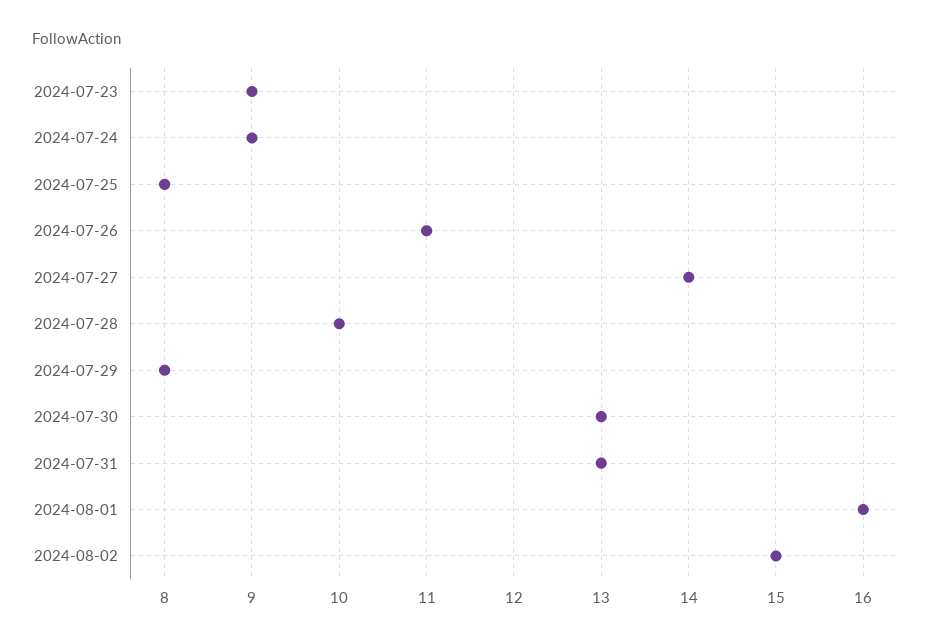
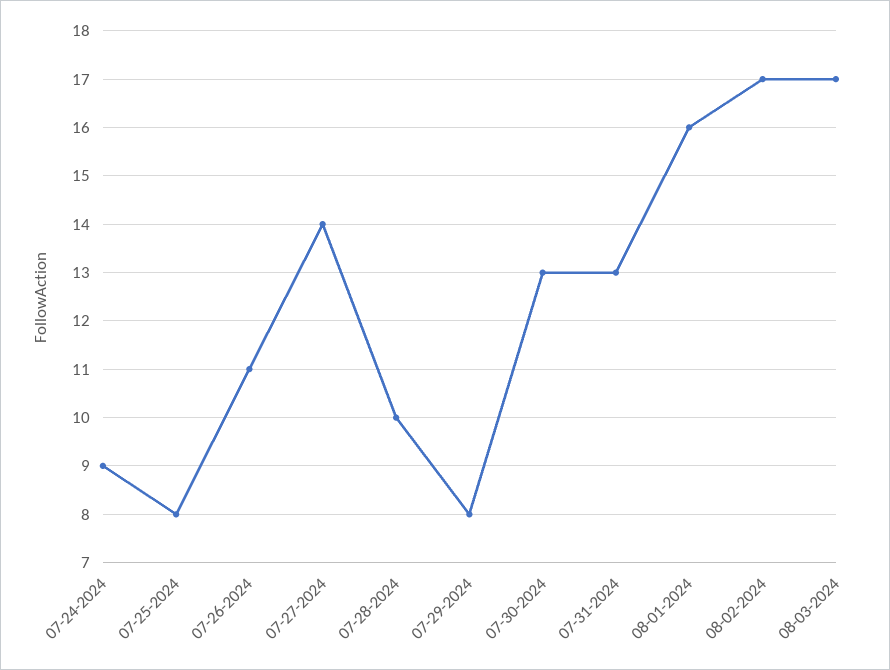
2024-07-23: 9 -> none
2024-08-02: 15 -> 17
08-03-2024: none -> 17

